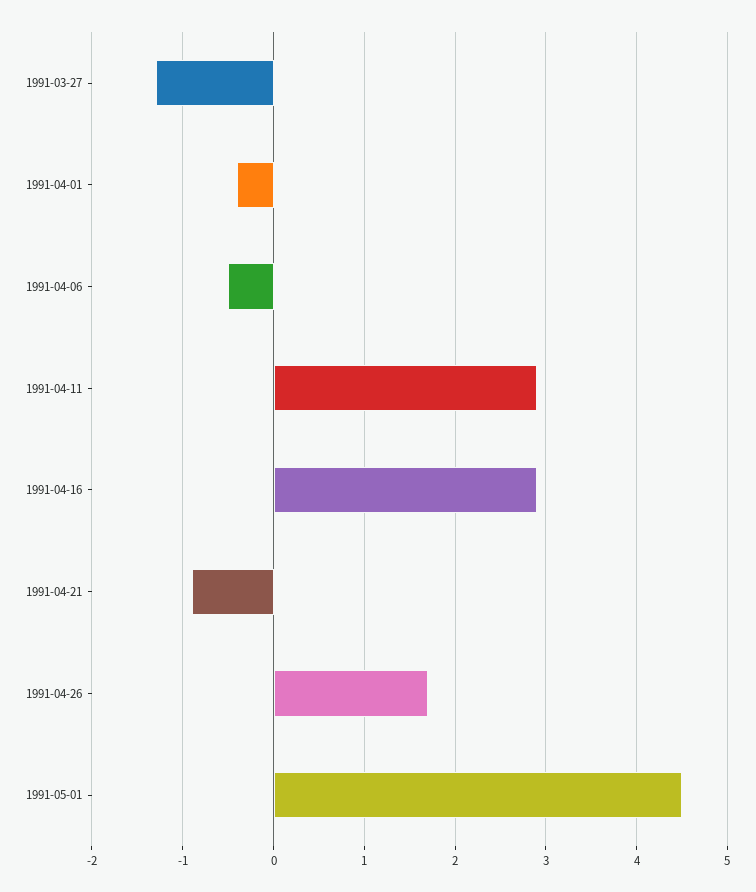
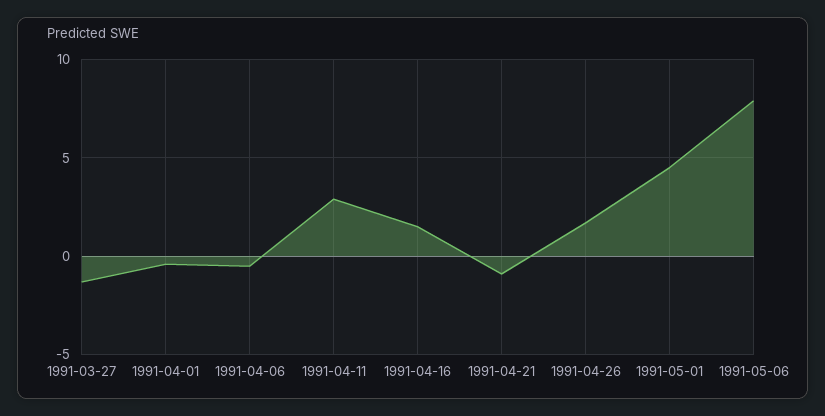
1991-04-16: 2.9 -> 1.5
1991-05-06: none -> 8

